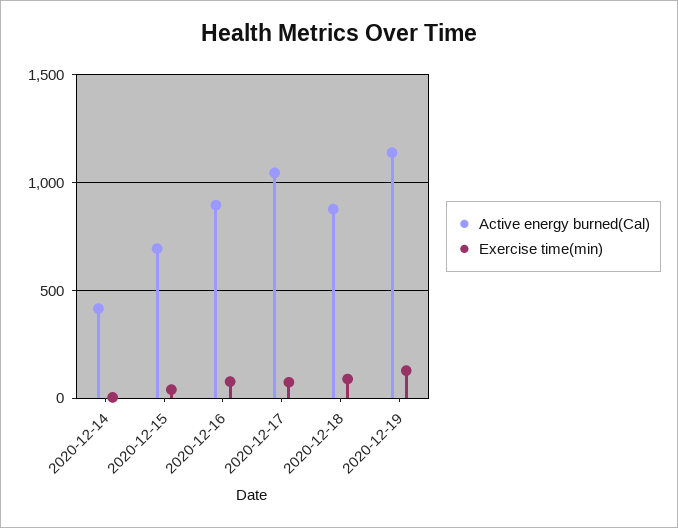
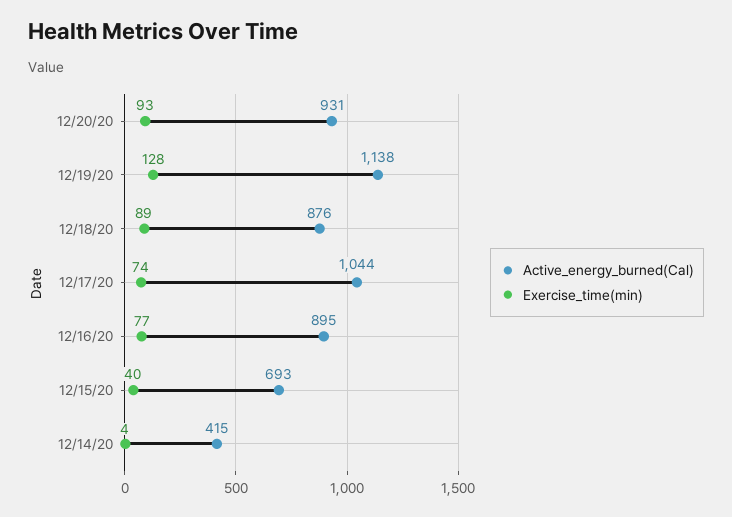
Active energy burned(Cal), 12/20/20: none -> 931
Exercise time(min), 12/20/20: none -> 93

